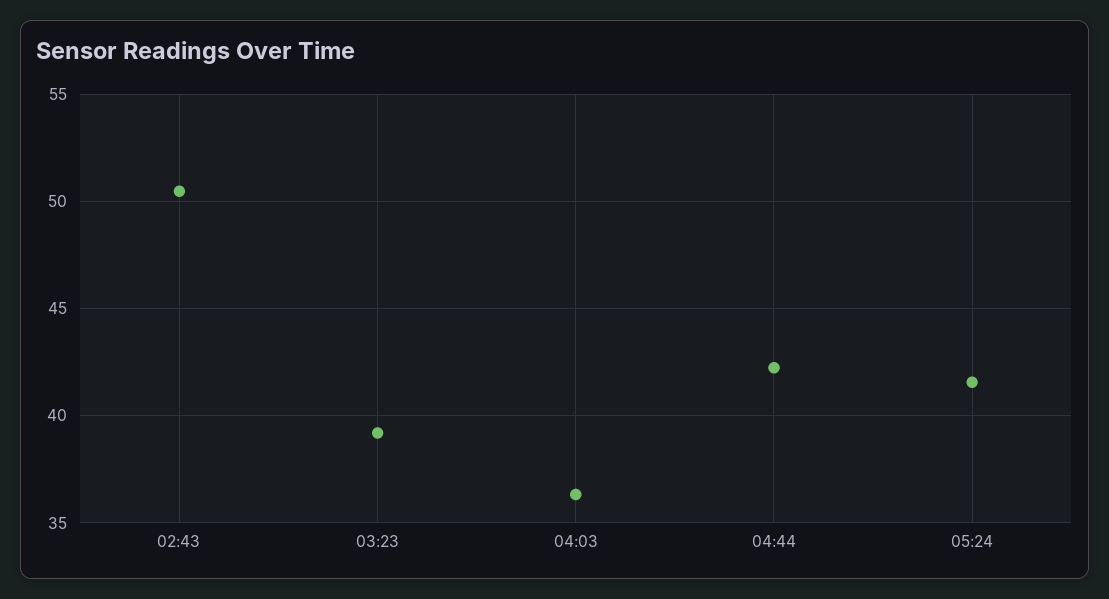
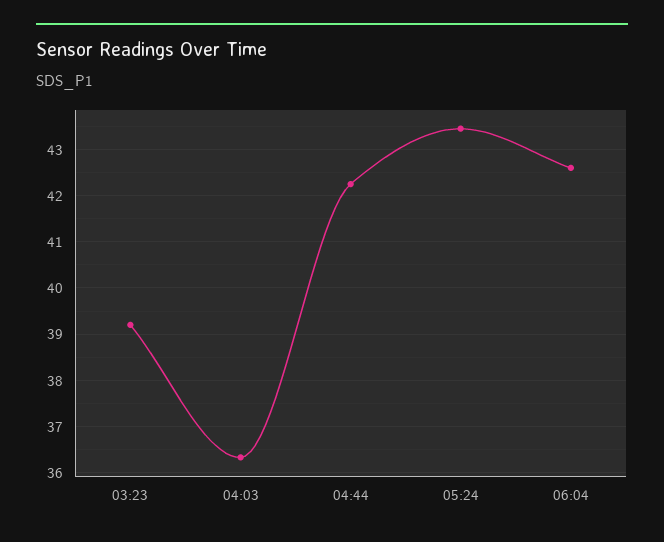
02:43: 50.5 -> none
05:24: 41.5 -> 43.4
06:04: none -> 42.6

